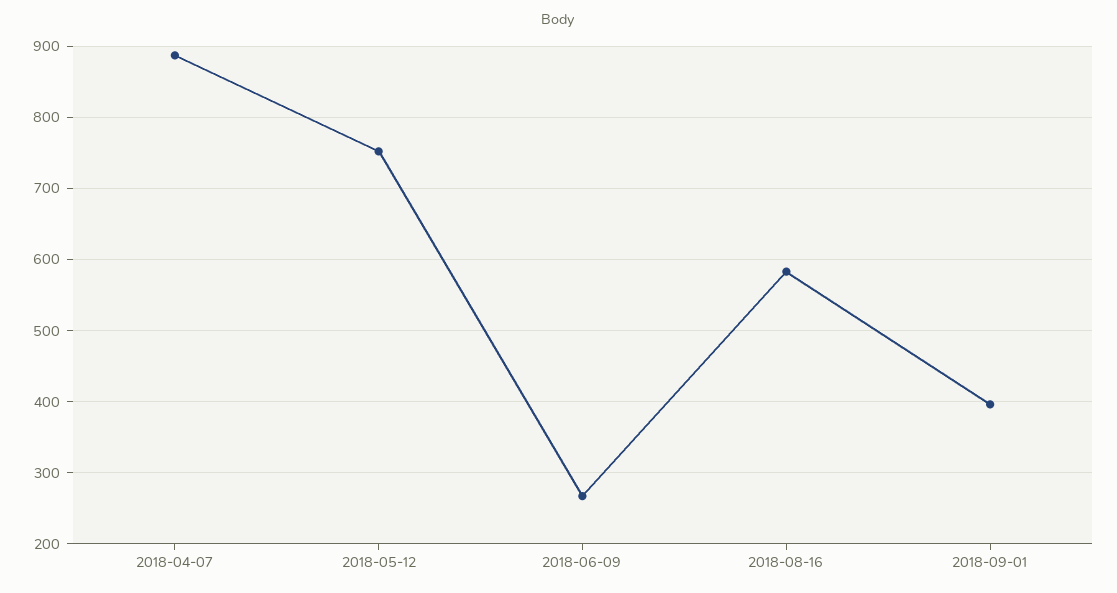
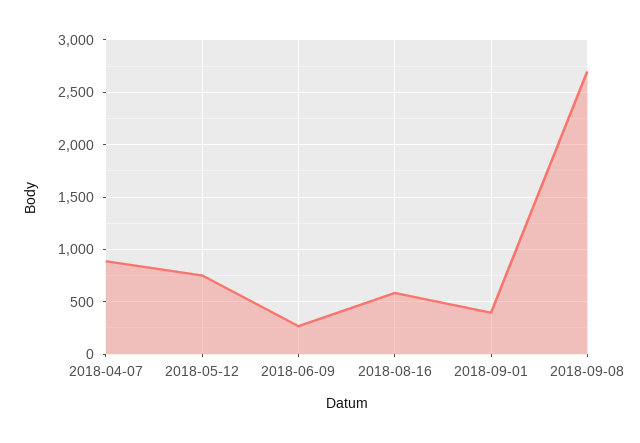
2018-09-08: none -> 2700

